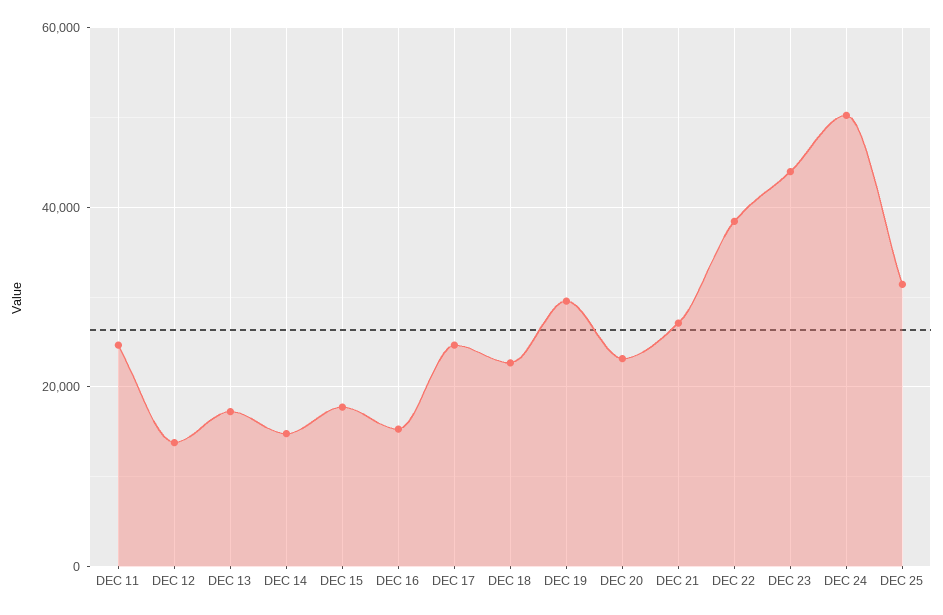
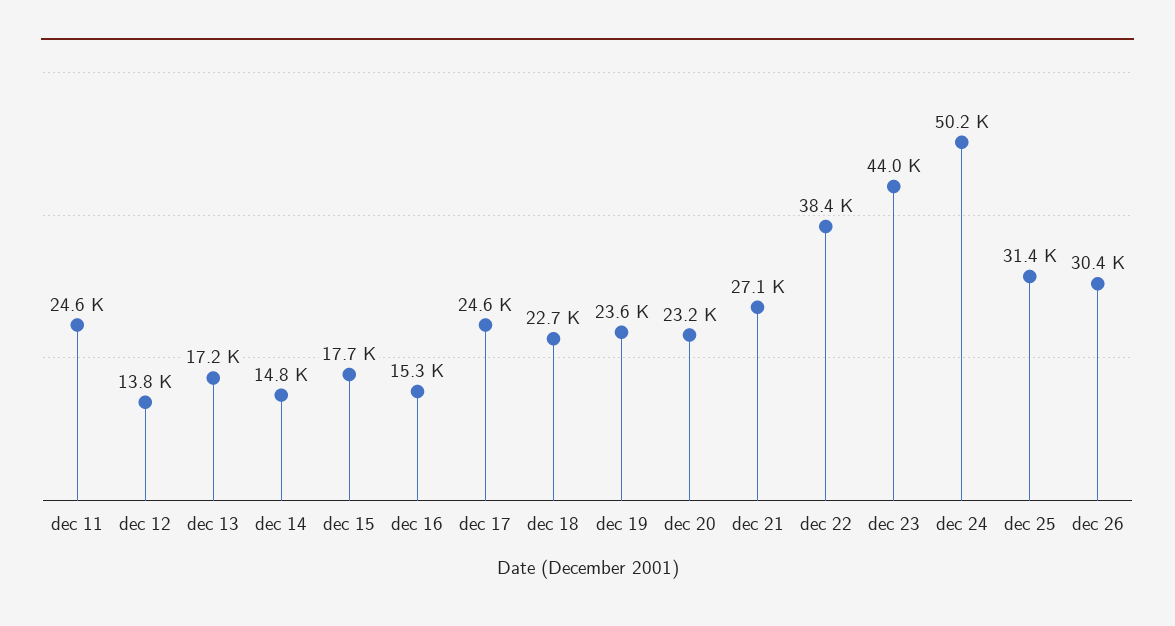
DEC 19: 30000 -> 23600
dec 26: none -> 30400

